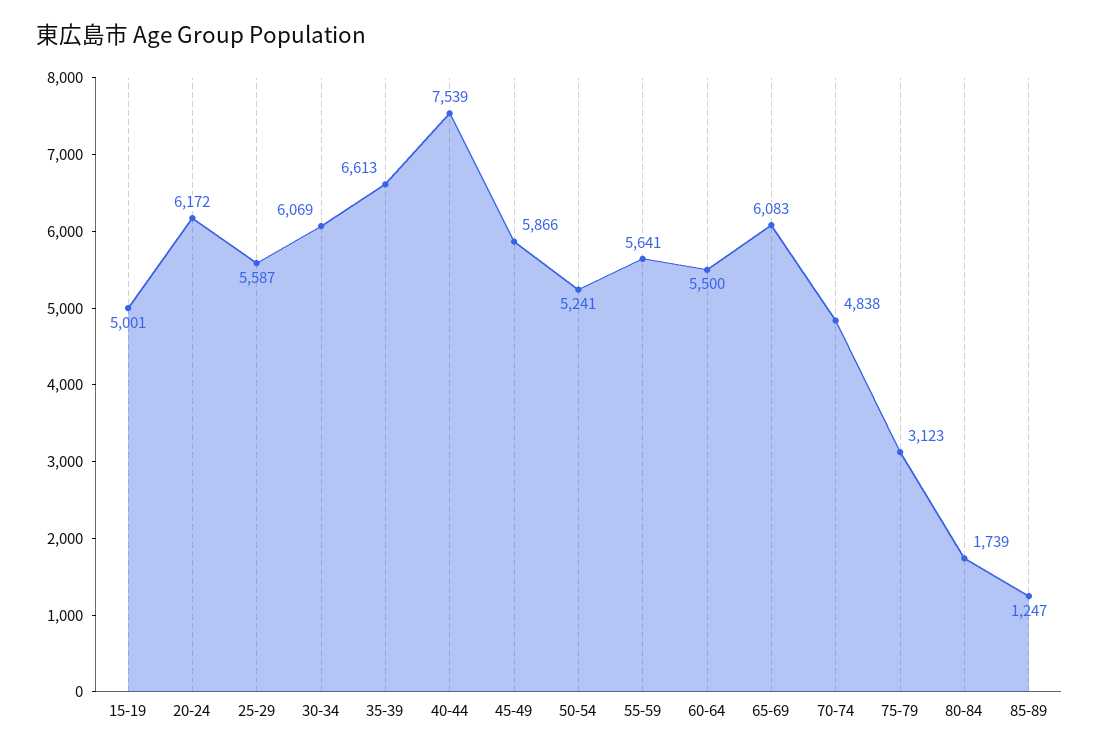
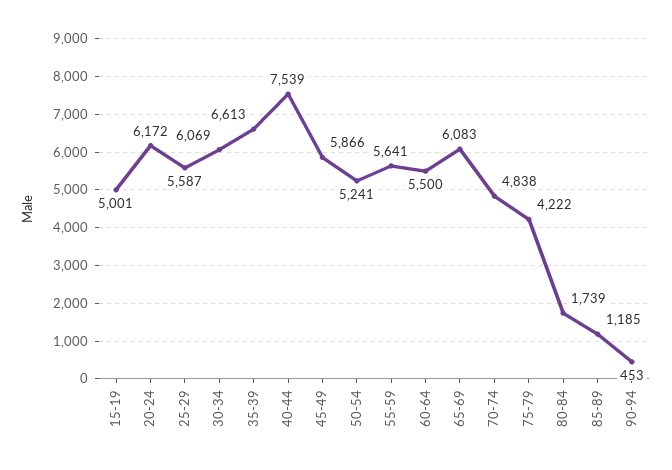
75-79: 3123 -> 4222
85-89: 1247 -> 1185
90-94: none -> 453

